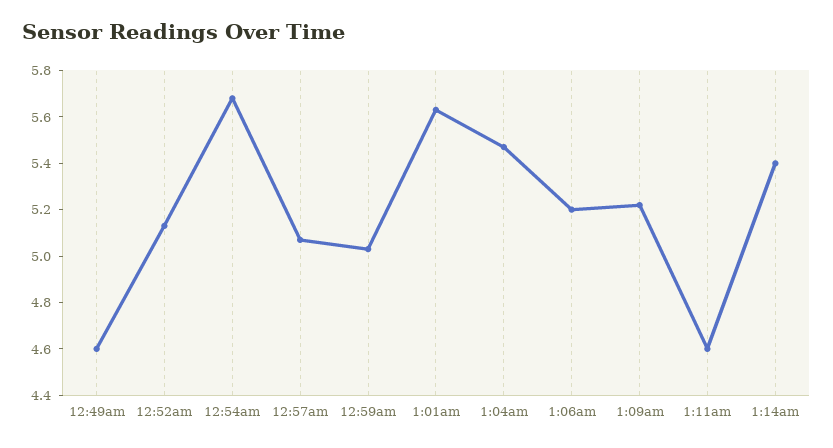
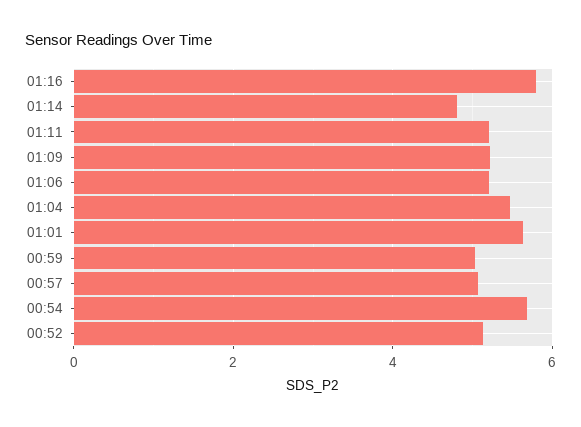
12:49am: 4.6 -> none
1:11am: 4.6 -> 5.2
1:14am: 5.4 -> 4.8
01:16: none -> 5.8

